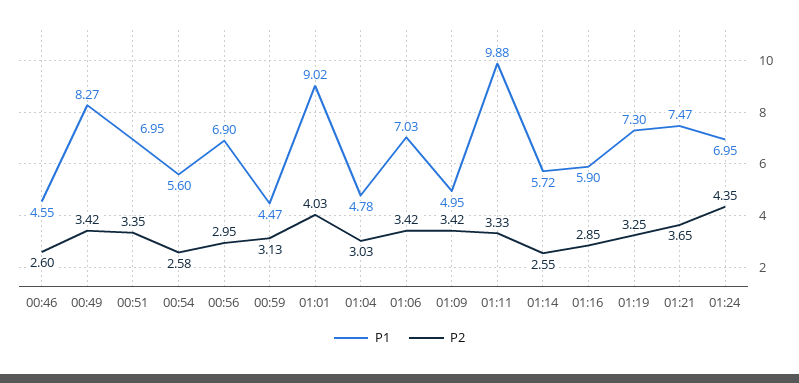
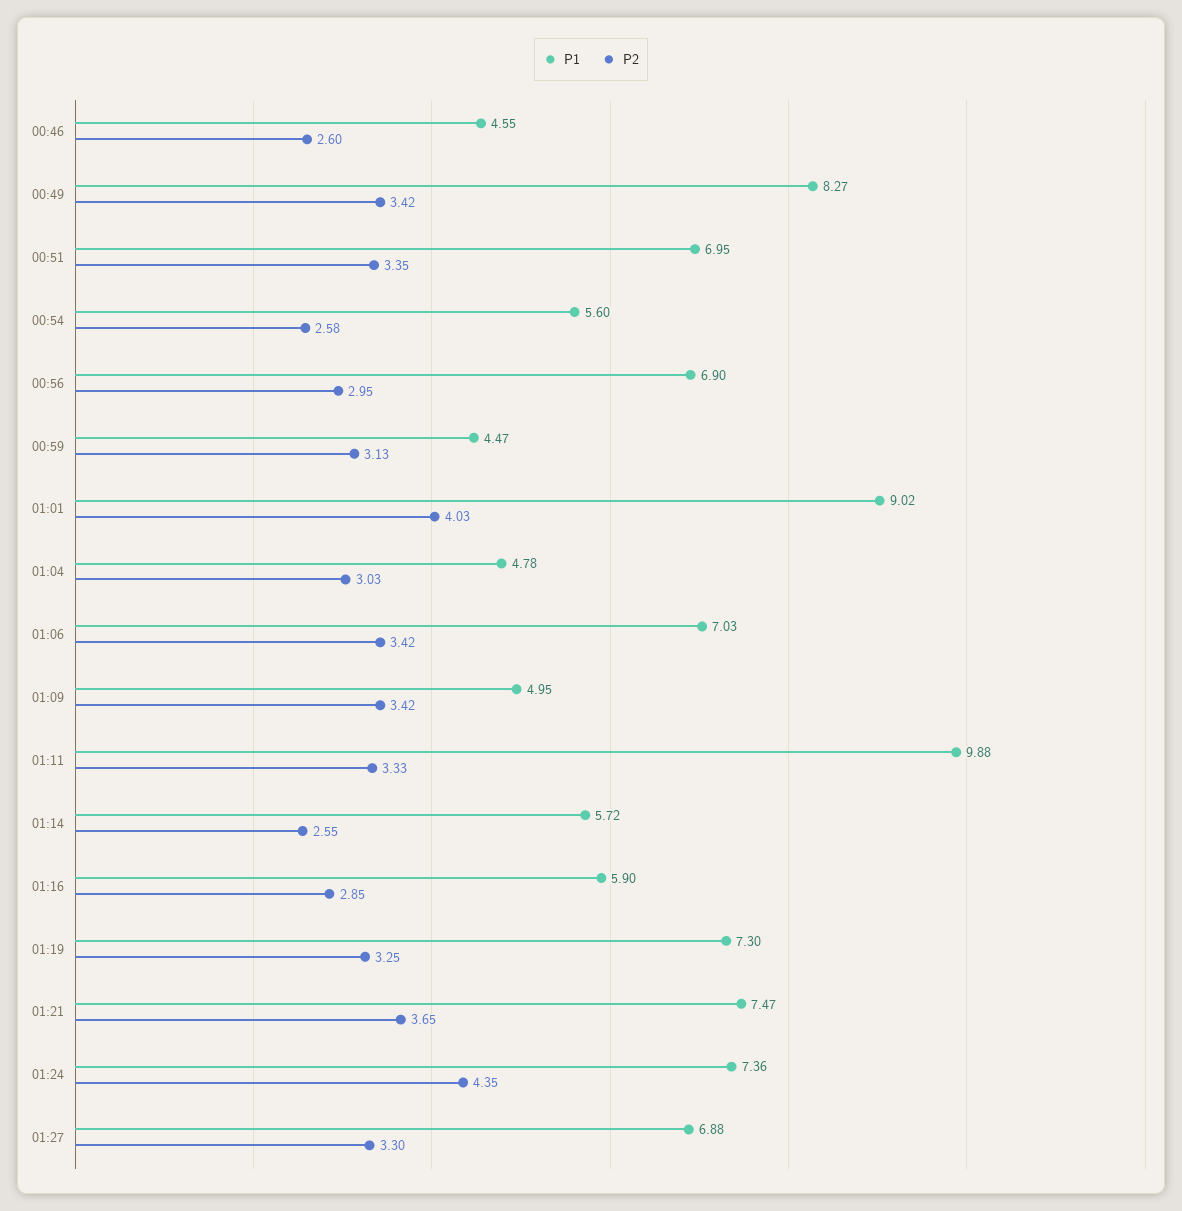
P1, 01:24: 6.95 -> 7.36
P1, 01:27: none -> 6.88
P2, 01:27: none -> 3.3

